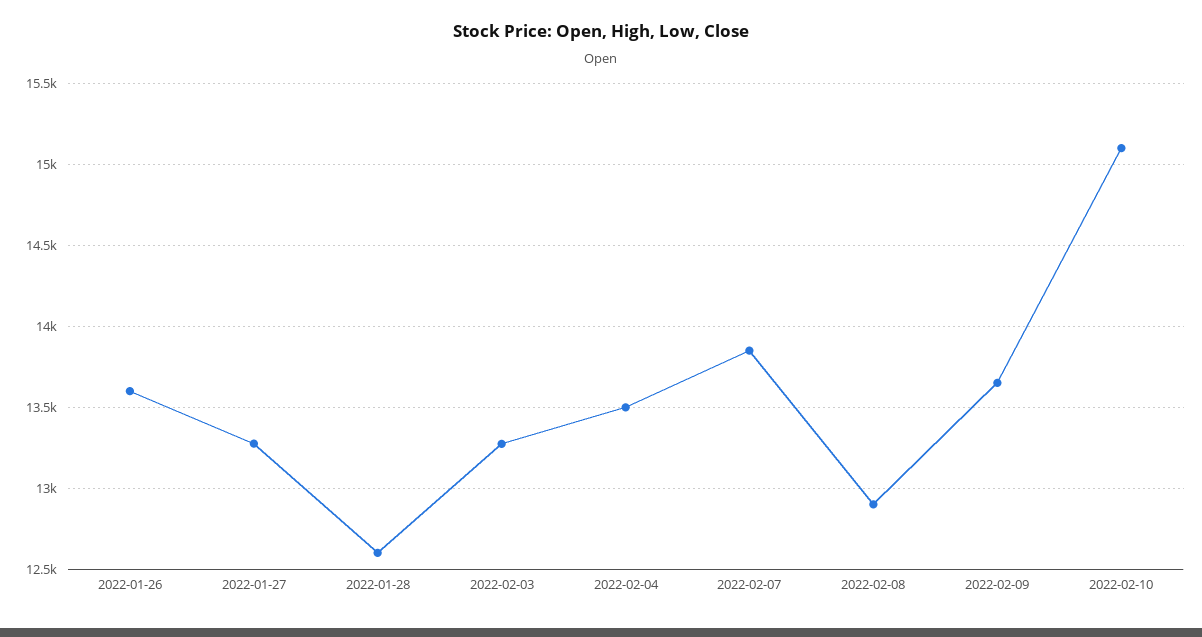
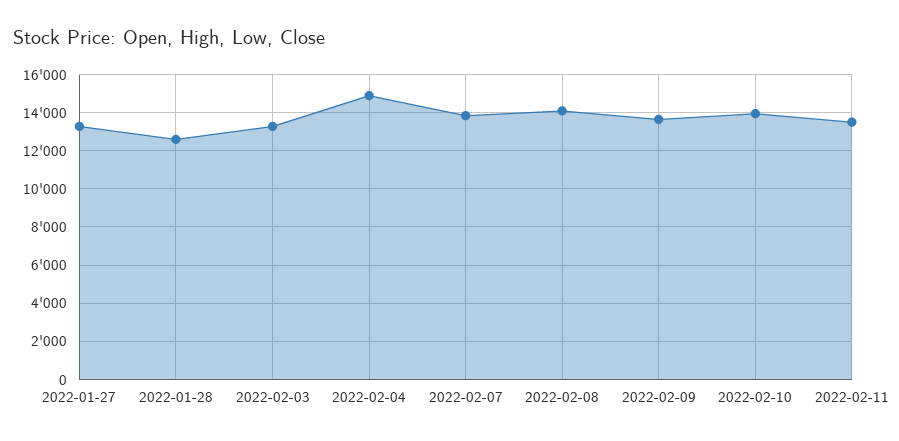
2022-01-26: 13600 -> none
2022-02-04: 13500 -> 15000
2022-02-08: 12900 -> 14000
2022-02-10: 15100 -> 14000
2022-02-11: none -> 13500

